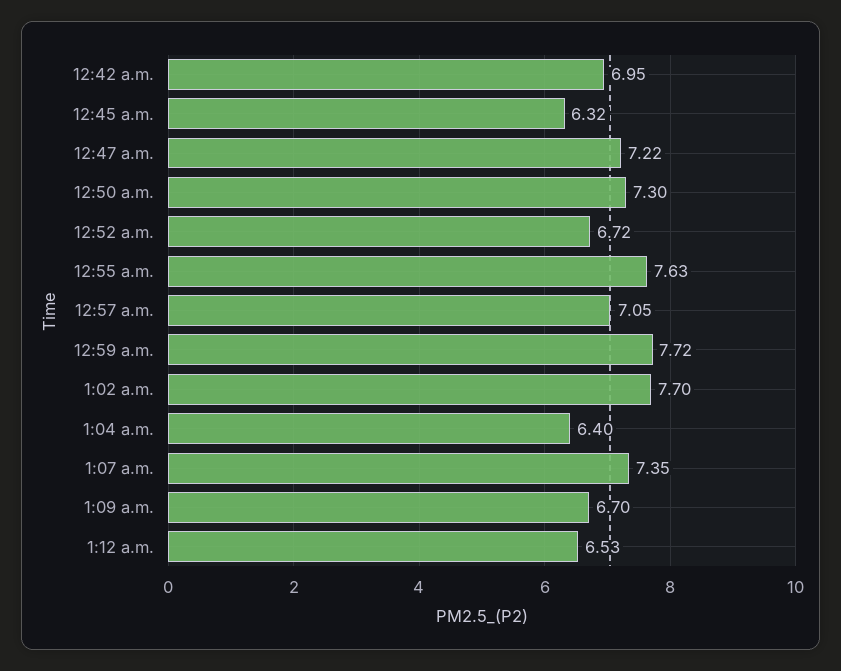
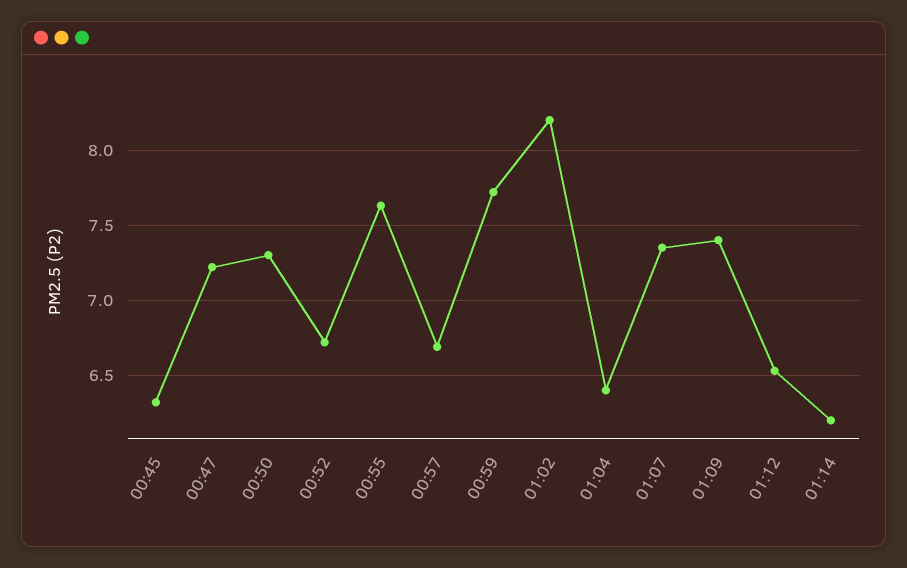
12:42 a.m.: 6.95 -> none
12:57 a.m.: 7.05 -> 6.7
1:02 a.m.: 7.7 -> 8.2
1:09 a.m.: 6.7 -> 7.4
01:14: none -> 6.2

